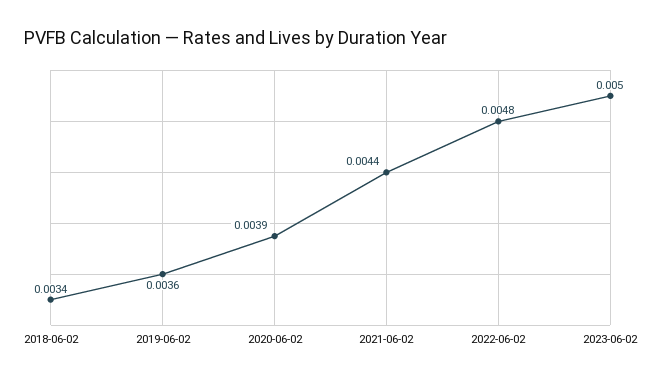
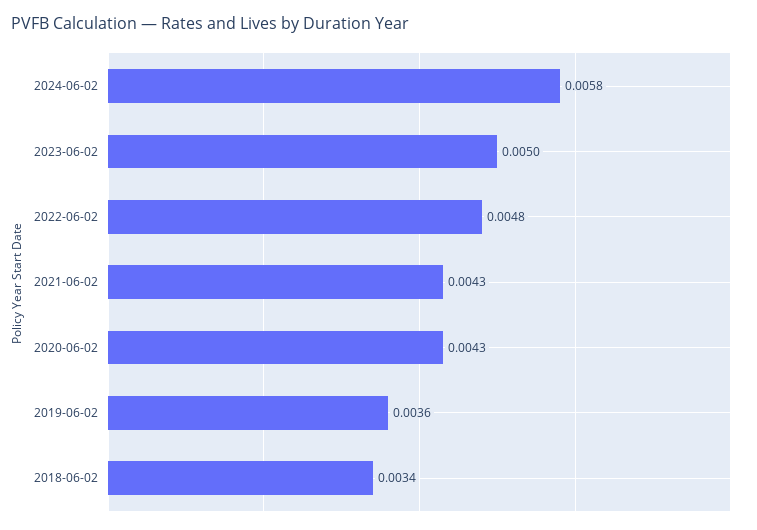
2020-06-02: 0.0039 -> 0.0043
2021-06-02: 0.0044 -> 0.0043
2024-06-02: none -> 0.0058

